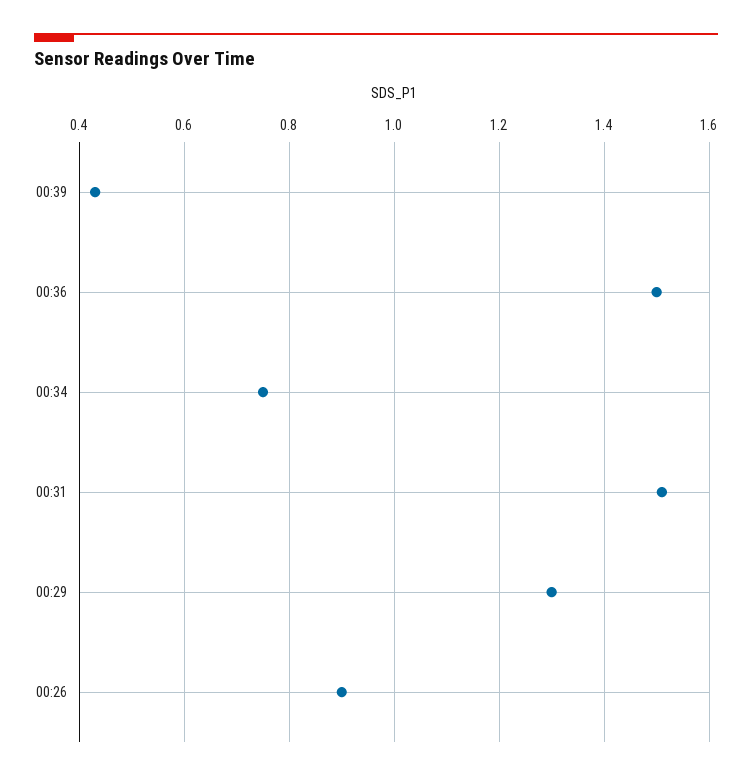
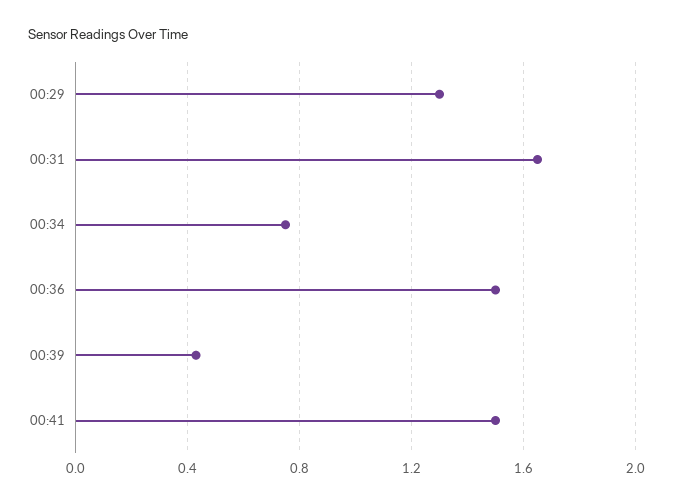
00:31: 1.5 -> 1.65
00:26: 0.9 -> none
00:41: none -> 1.5

